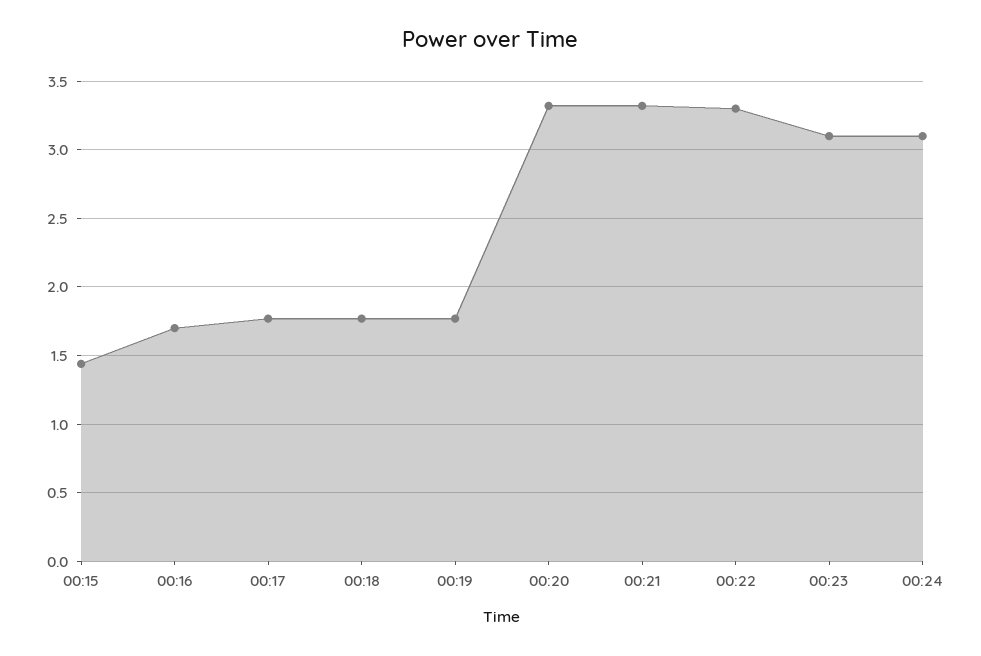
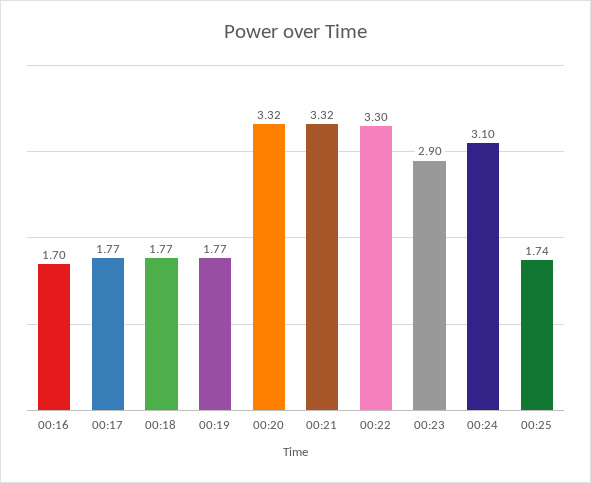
00:15: 1.45 -> none
00:23: 3.1 -> 2.9
00:25: none -> 1.74

